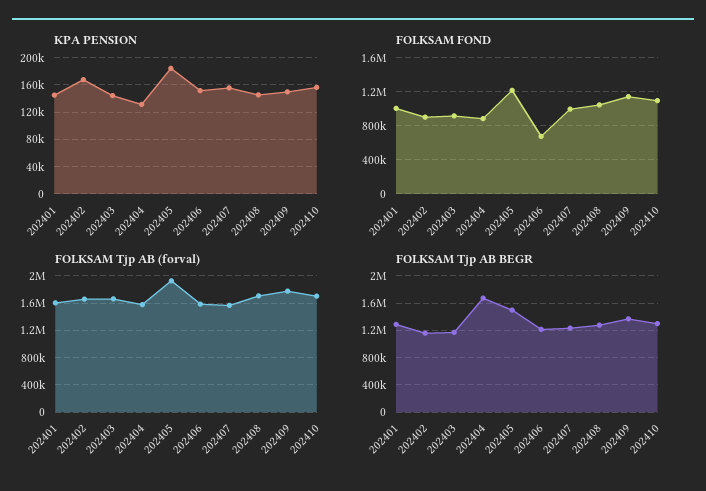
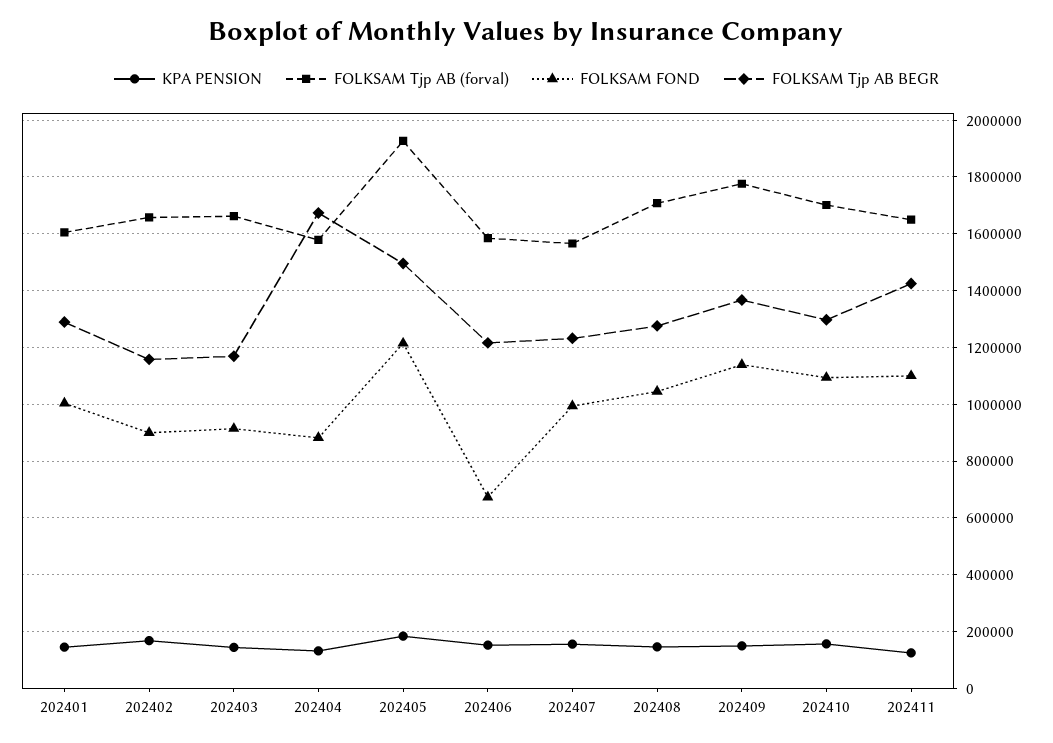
KPA PENSION, 202411: none -> 125000
FOLKSAM Tjp AB (forval), 202411: none -> 1650000
FOLKSAM FOND, 202411: none -> 1100000
FOLKSAM Tjp AB BEGR, 202411: none -> 1425000

